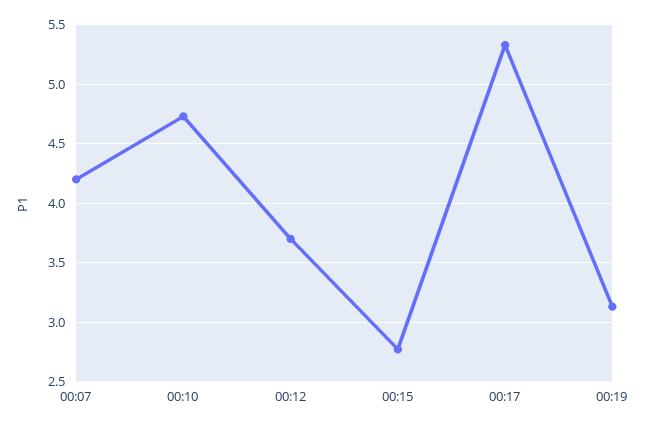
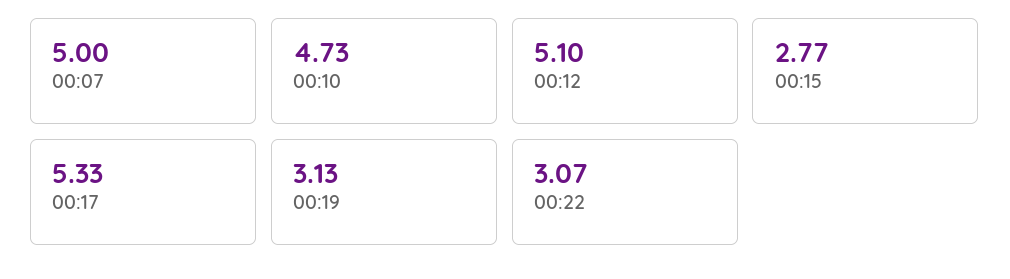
00:07: 4.2 -> 5
00:12: 3.7 -> 5.1
00:22: none -> 3.07

